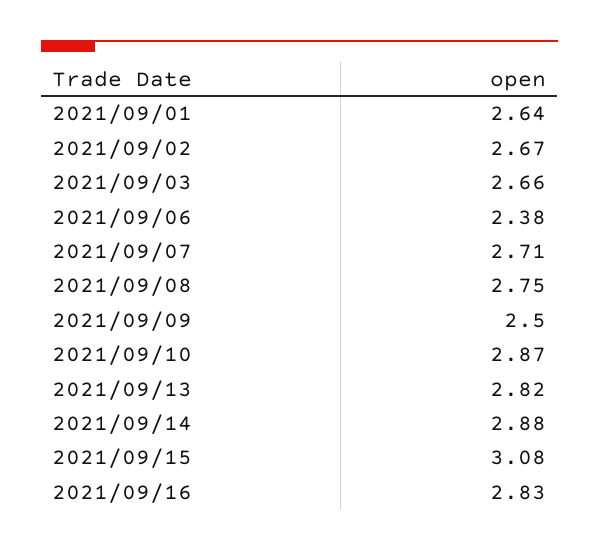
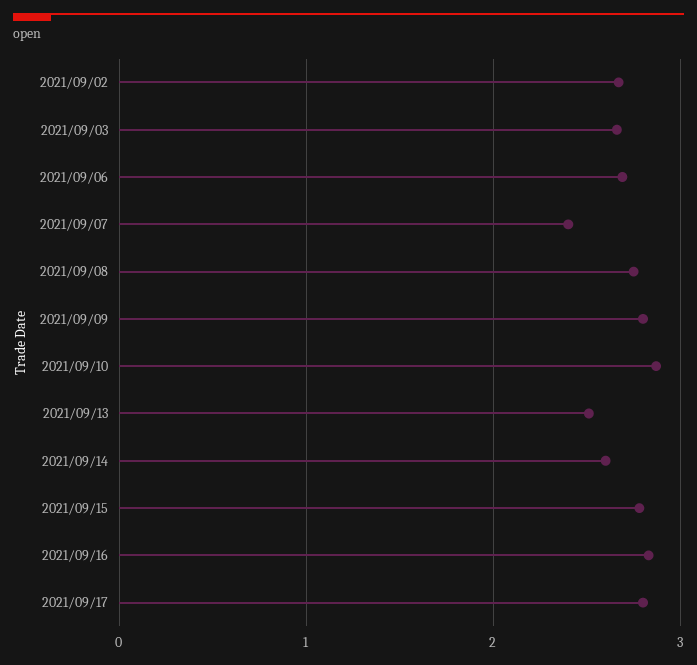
2021/09/01: 2.64 -> none
2021/09/06: 2.38 -> 2.7
2021/09/07: 2.71 -> 2.4
2021/09/09: 2.5 -> 2.8
2021/09/13: 2.82 -> 2.5
2021/09/14: 2.88 -> 2.6
2021/09/15: 3.08 -> 2.8
2021/09/17: none -> 2.8

